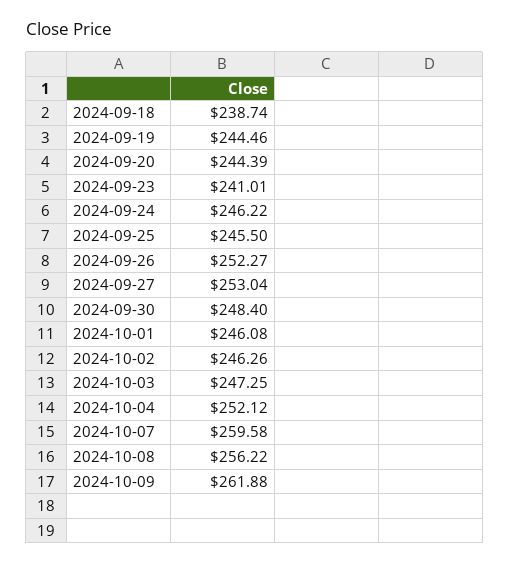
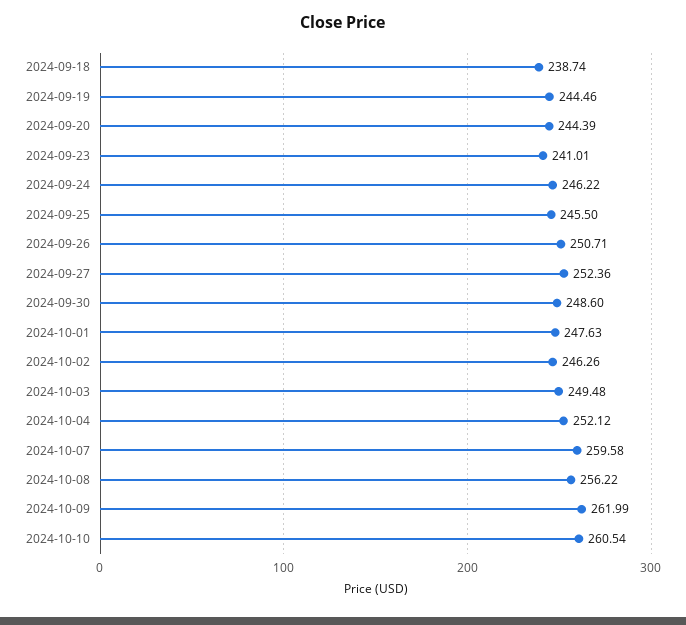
2024-09-26: 252.27 -> 250.71
2024-09-27: 253.04 -> 252.36
2024-09-30: 248.4 -> 248.6
2024-10-01: 246.08 -> 247.63
2024-10-03: 247.25 -> 249.48
2024-10-09: 261.88 -> 261.99
2024-10-10: none -> 260.54

